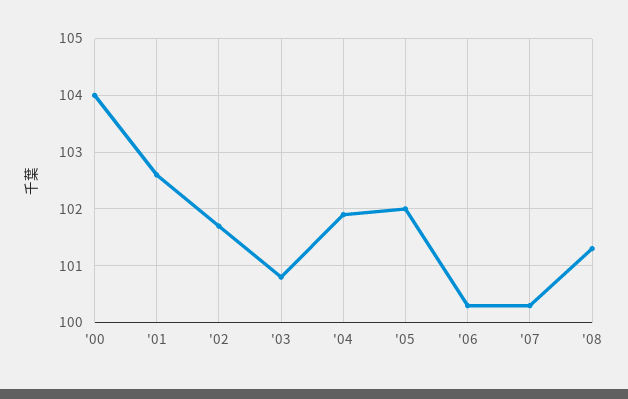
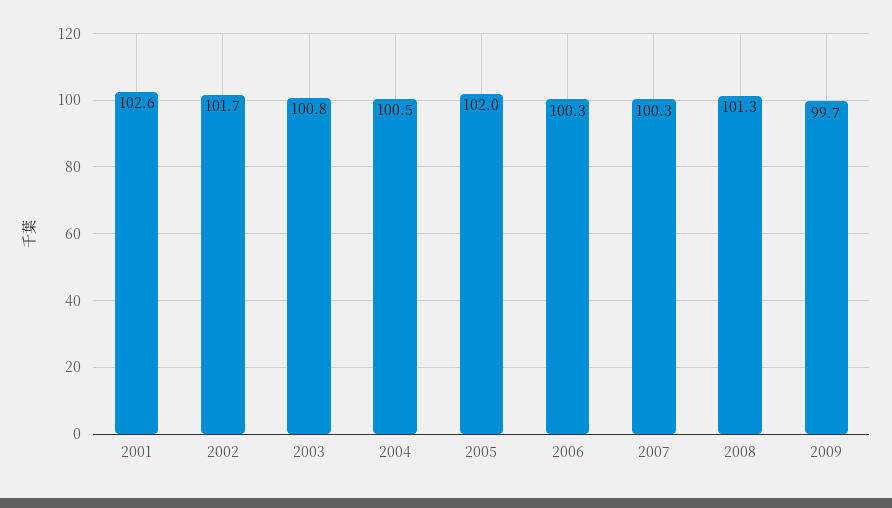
'00: 104 -> none
'04: 102 -> 100.5
2009: none -> 99.7

